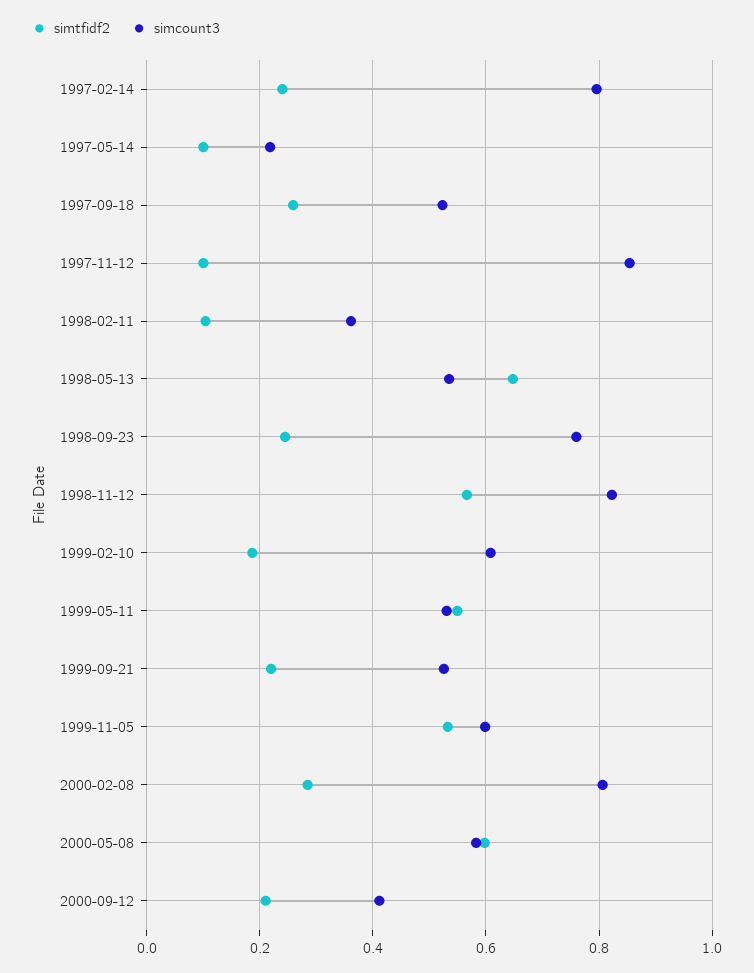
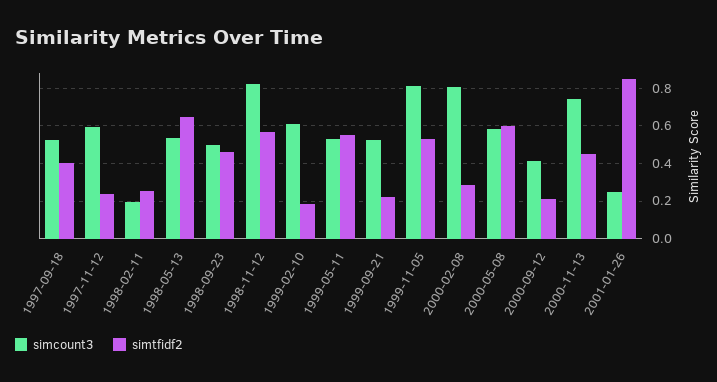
simtfidf2, 1997-02-14: 0.24 -> none
simcount3, 1997-02-14: 0.8 -> none
simtfidf2, 1997-05-14: 0.1 -> none
simcount3, 1997-05-14: 0.22 -> none
simtfidf2, 1997-09-18: 0.26 -> 0.4
simtfidf2, 1997-11-12: 0.1 -> 0.25
simcount3, 1997-11-12: 0.86 -> 0.6
simtfidf2, 1998-02-11: 0.1 -> 0.25
simcount3, 1998-02-11: 0.36 -> 0.2
simtfidf2, 1998-09-23: 0.24 -> 0.45
simcount3, 1998-09-23: 0.76 -> 0.5
simcount3, 1999-11-05: 0.6 -> 0.8
simcount3, 2000-11-13: none -> 0.75
simtfidf2, 2000-11-13: none -> 0.45
simcount3, 2001-01-26: none -> 0.25
simtfidf2, 2001-01-26: none -> 0.85

